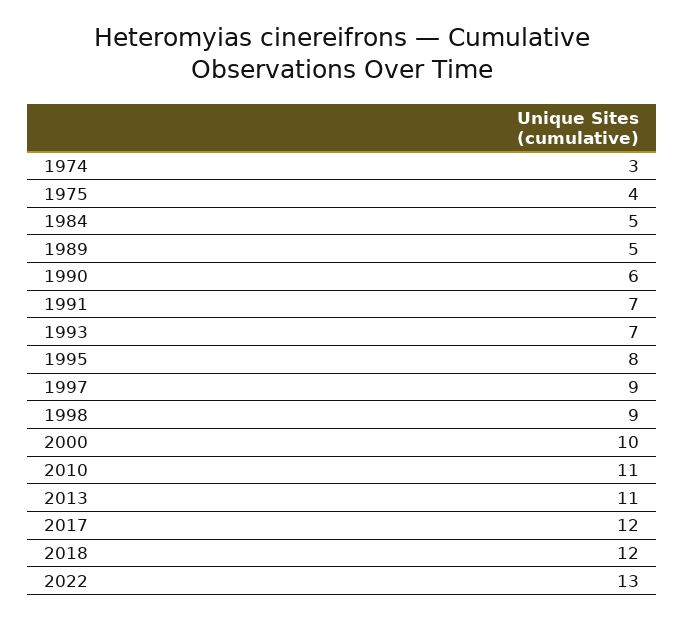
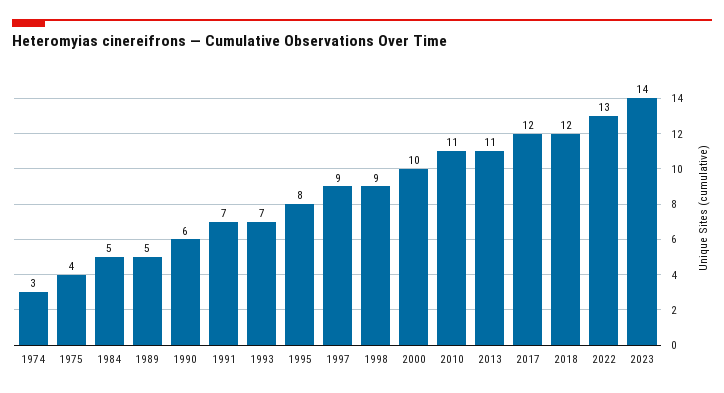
2023: none -> 14

